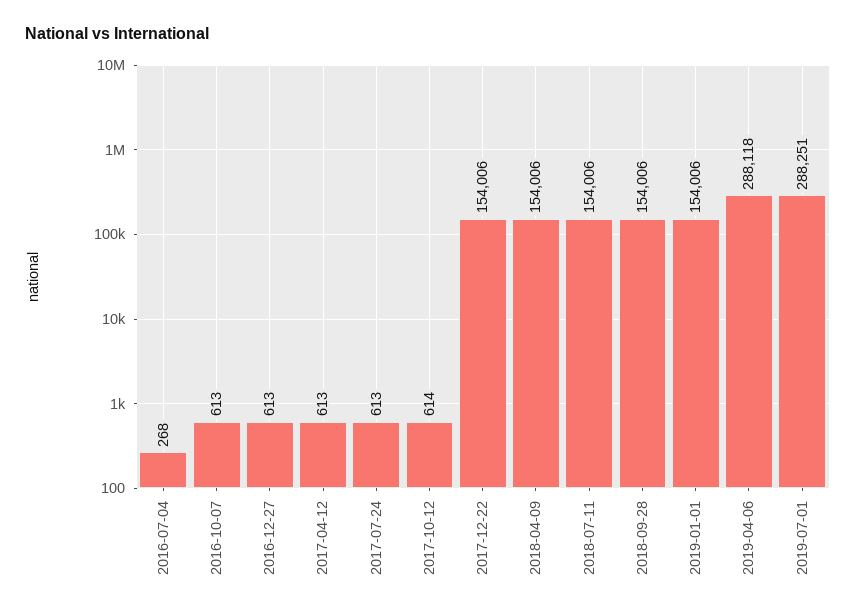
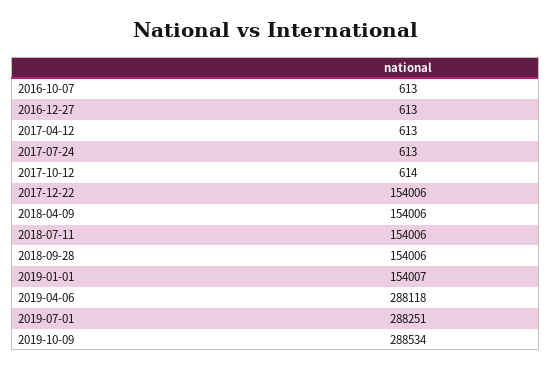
2016-07-04: 268 -> none
2019-01-01: 154006 -> 154007
2019-10-09: none -> 288534

